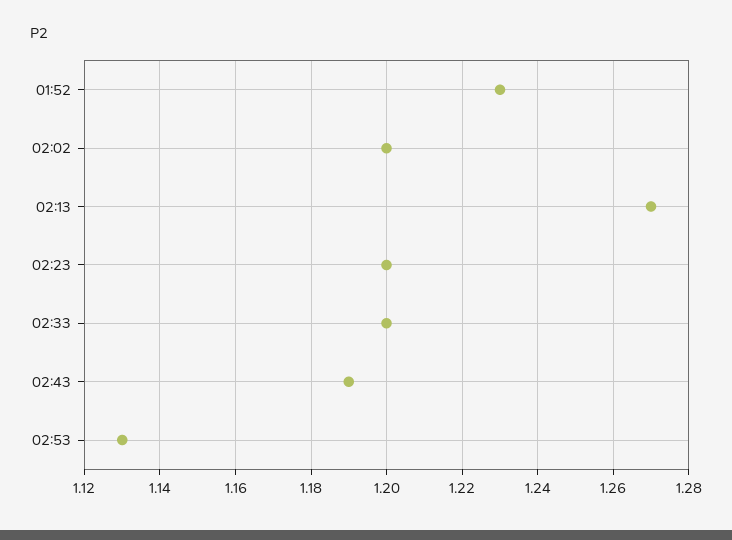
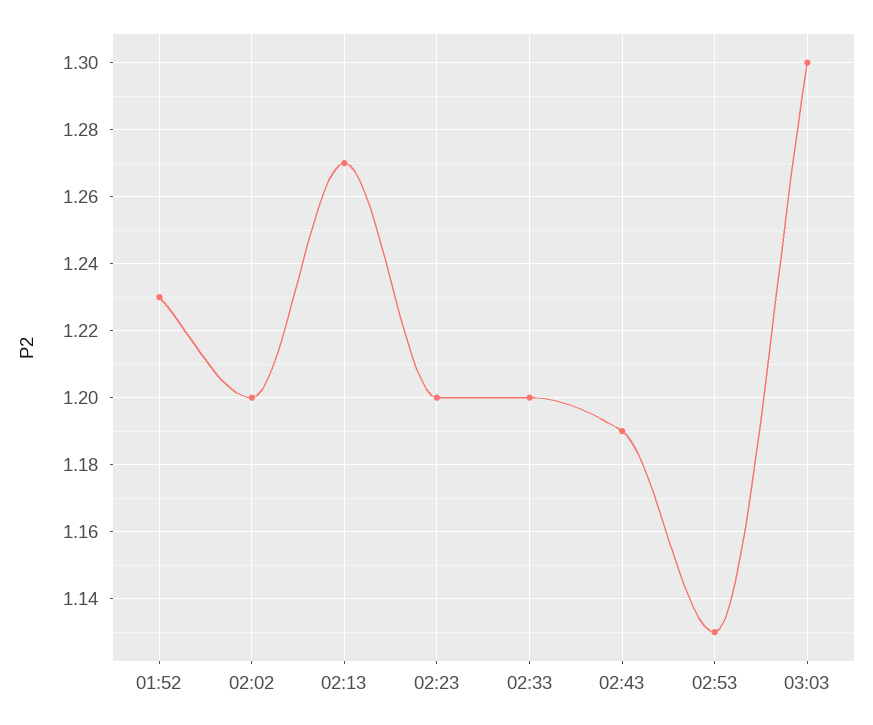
03:03: none -> 1.3

